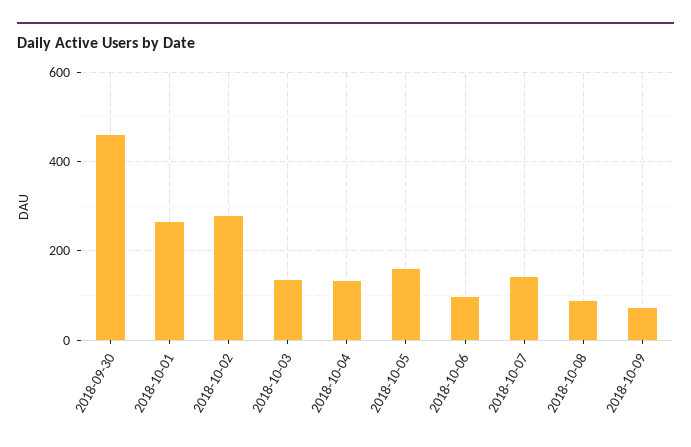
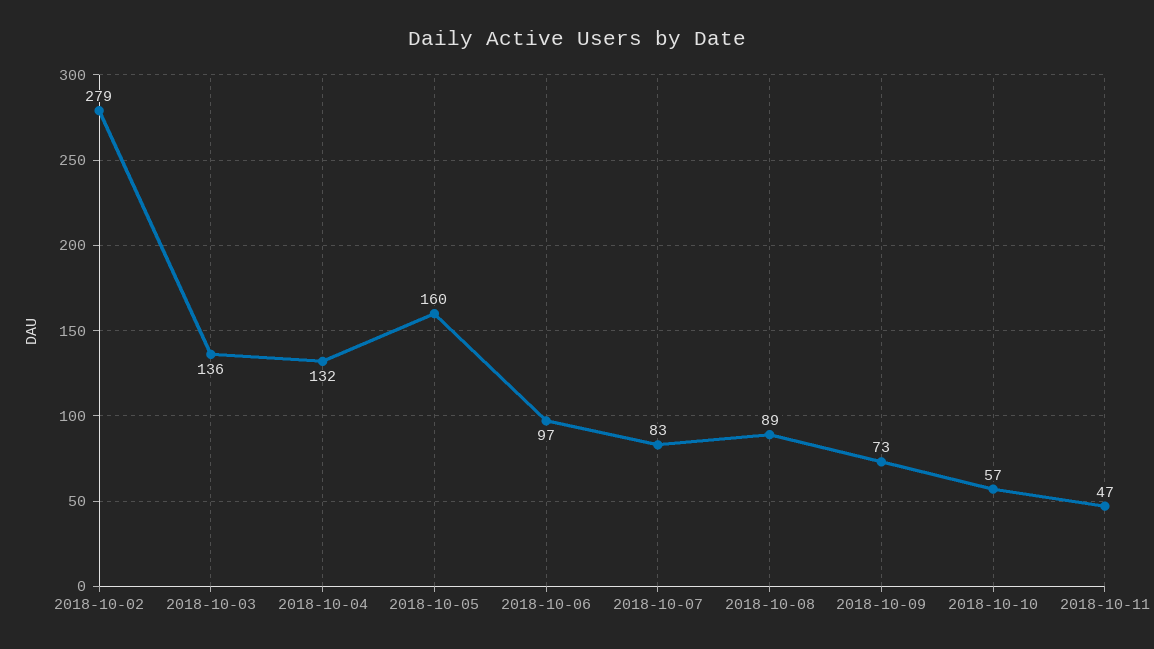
2018-09-30: 460 -> none
2018-10-01: 260 -> none
2018-10-07: 140 -> 83
2018-10-10: none -> 57
2018-10-11: none -> 47

